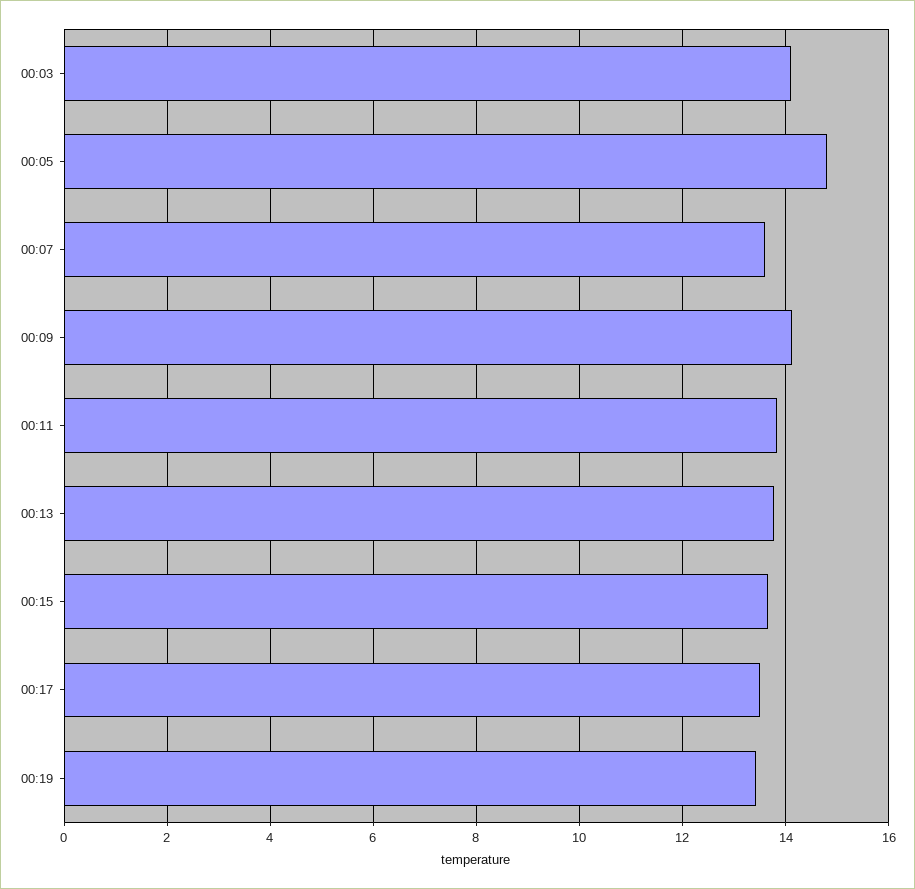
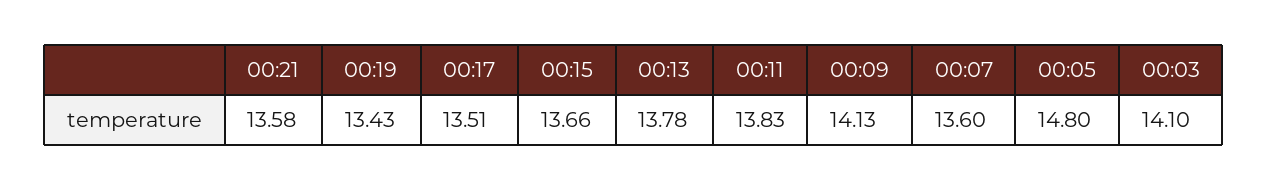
00:21: none -> 13.58

